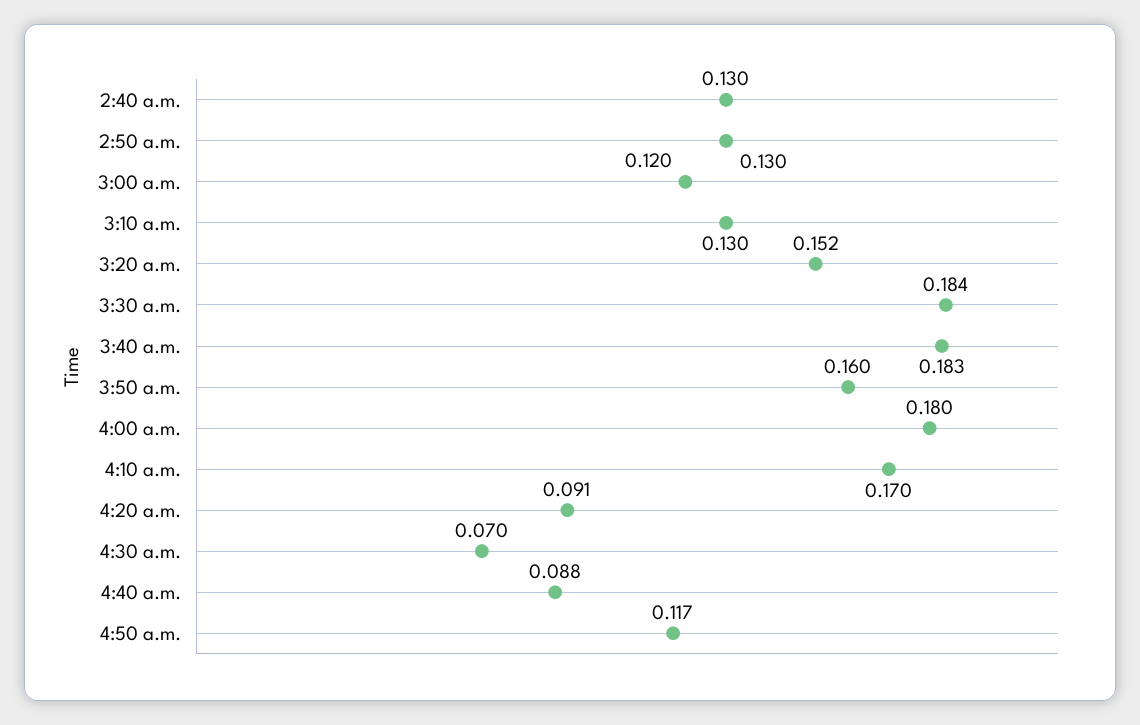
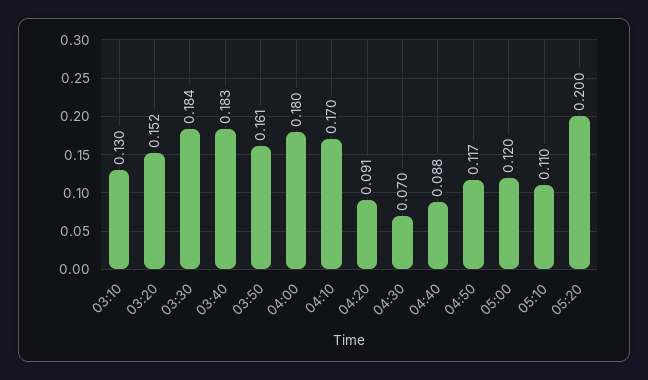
2:40 a.m.: 0.13 -> none
2:50 a.m.: 0.13 -> none
3:00 a.m.: 0.12 -> none
3:50 a.m.: 0.16 -> 0.161
05:00: none -> 0.12
05:10: none -> 0.11
05:20: none -> 0.2

